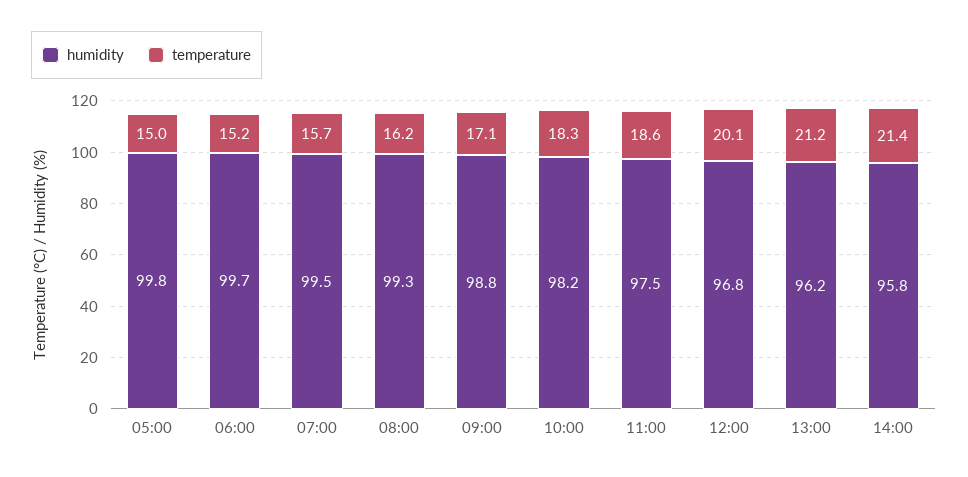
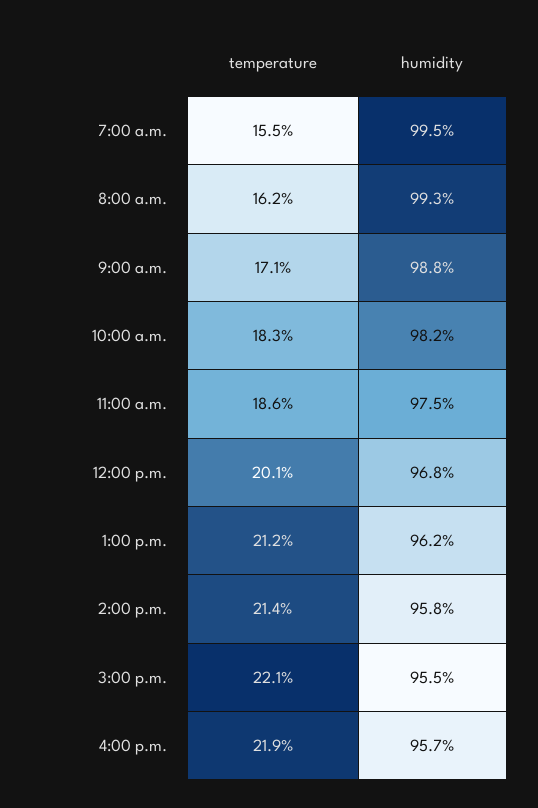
humidity, 05:00: 99.8 -> none
temperature, 05:00: 15 -> none
humidity, 06:00: 99.7 -> none
temperature, 06:00: 15.2 -> none
temperature, 07:00: 15.7 -> 15.5
temperature, 3:00 p.m.: none -> 22.1
humidity, 3:00 p.m.: none -> 95.5
temperature, 4:00 p.m.: none -> 21.9
humidity, 4:00 p.m.: none -> 95.7

